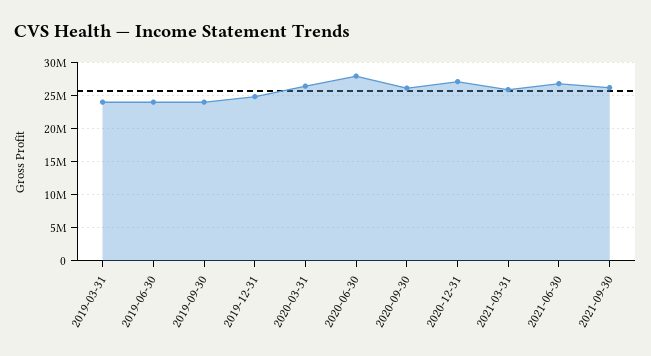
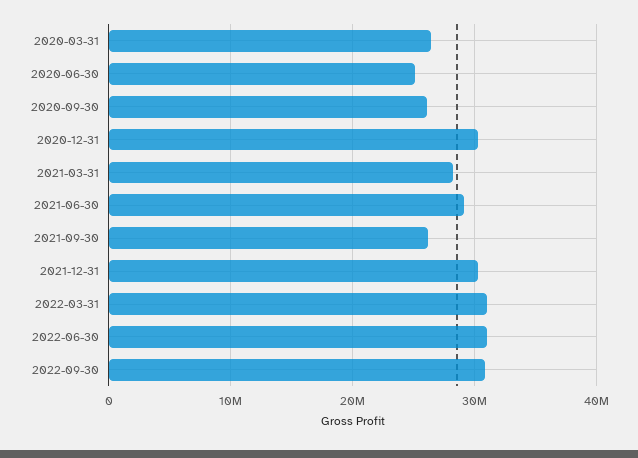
2019-03-31: 24000000 -> none
2019-06-30: 24000000 -> none
2019-09-30: 24000000 -> none
2019-12-31: 25000000 -> none
2020-06-30: 28000000 -> 25000000
2020-12-31: 27000000 -> 30000000
2021-03-31: 26000000 -> 28000000
2021-06-30: 27000000 -> 29000000
2021-12-31: none -> 30000000
2022-03-31: none -> 31000000
2022-06-30: none -> 31000000
2022-09-30: none -> 31000000

